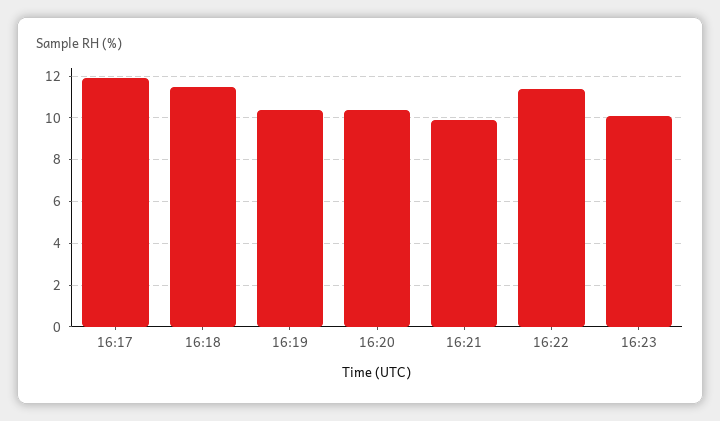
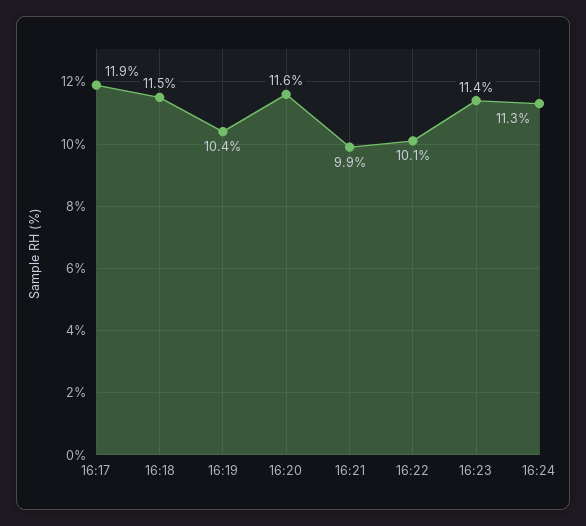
16:20: 10.5 -> 11.6
16:22: 11.5 -> 10.1
16:23: 10 -> 11.4
16:24: none -> 11.3

